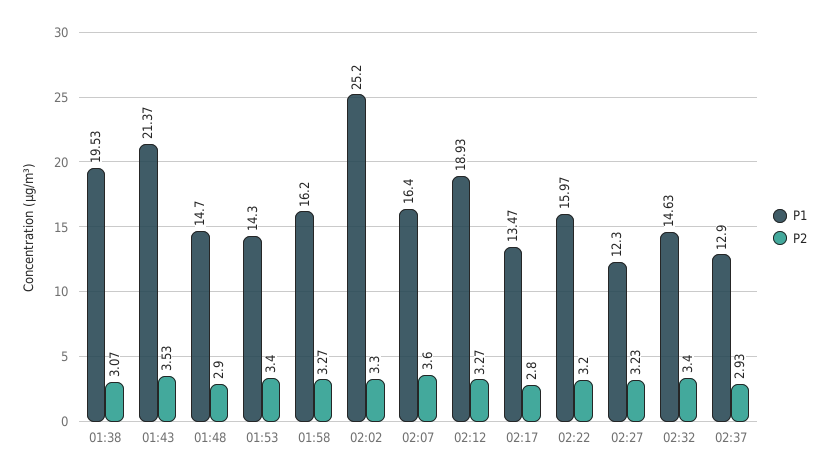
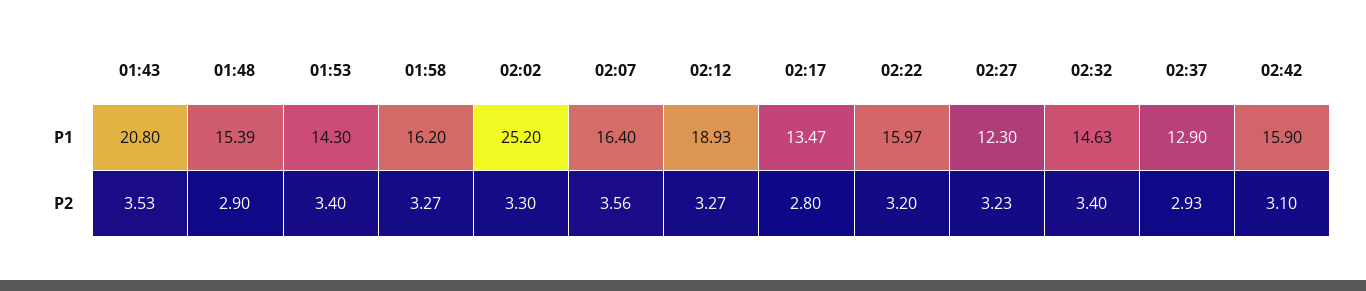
P1, 01:38: 19.53 -> none
P2, 01:38: 3.07 -> none
P1, 01:43: 21.37 -> 20.8
P1, 01:48: 14.7 -> 15.39
P2, 02:07: 3.6 -> 3.56
P1, 02:42: none -> 15.9
P2, 02:42: none -> 3.1

